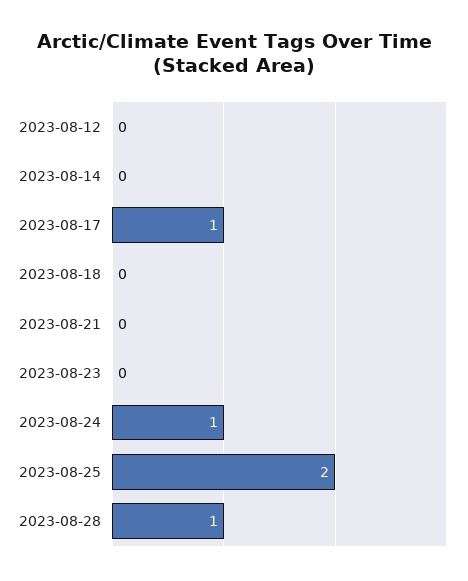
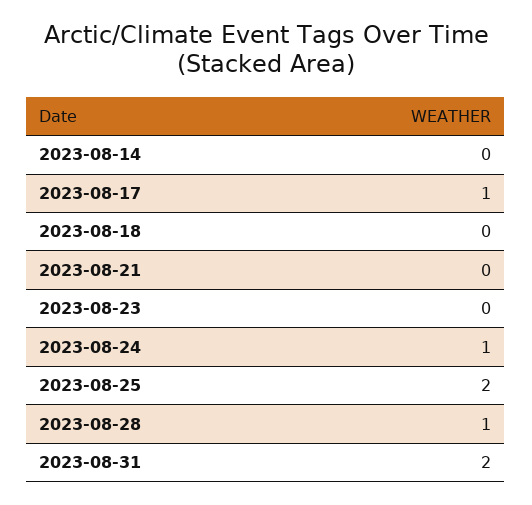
2023-08-12: 0 -> none
2023-08-31: none -> 2

